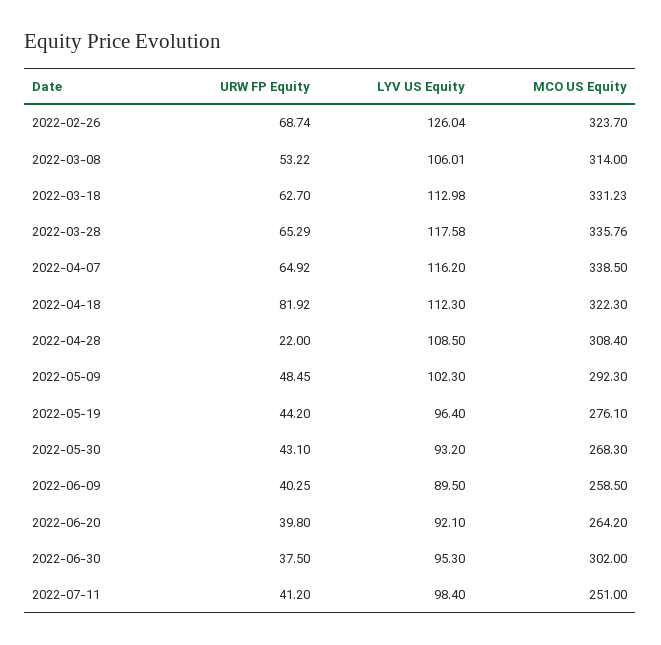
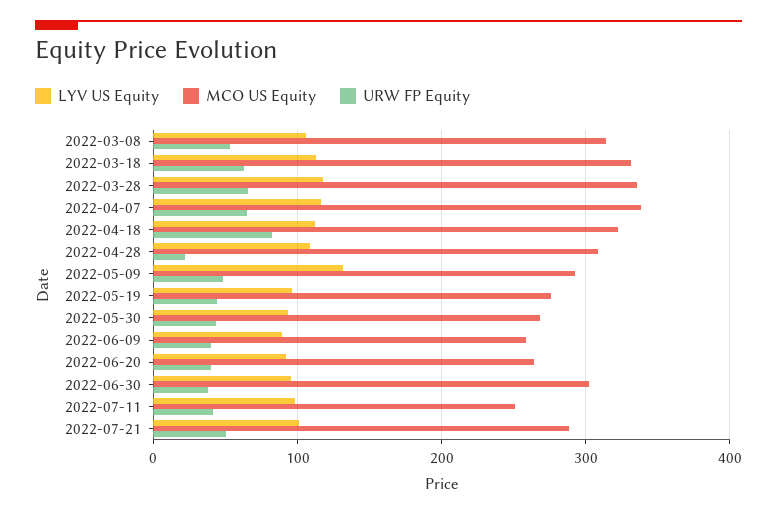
URW FP Equity, 2022-02-26: 68.74 -> none
LYV US Equity, 2022-02-26: 126.04 -> none
MCO US Equity, 2022-02-26: 323.7 -> none
LYV US Equity, 2022-05-09: 102.3 -> 130
LYV US Equity, 2022-07-21: none -> 100
MCO US Equity, 2022-07-21: none -> 290
URW FP Equity, 2022-07-21: none -> 50

